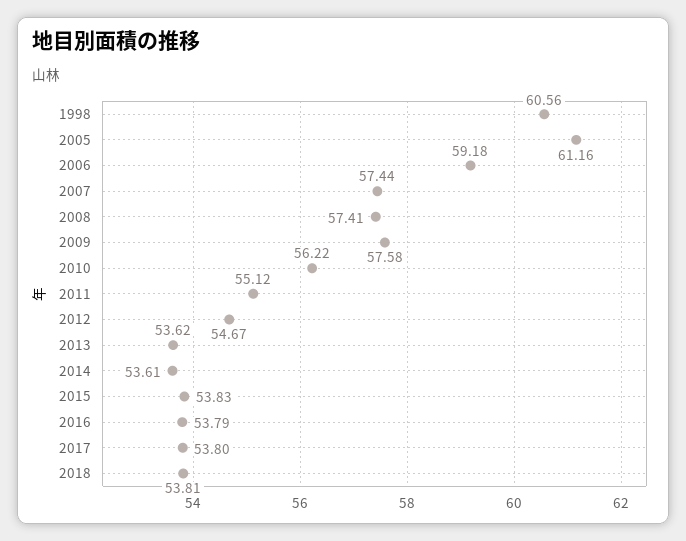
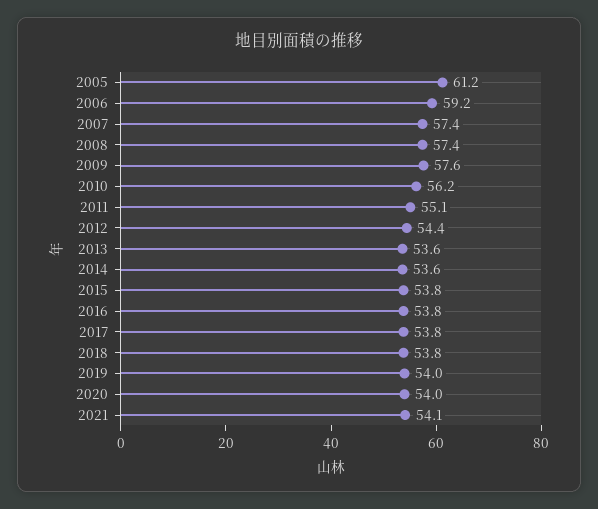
1998: 60.56 -> none
2012: 54.67 -> 54.4
2019: none -> 54
2020: none -> 54
2021: none -> 54.1

